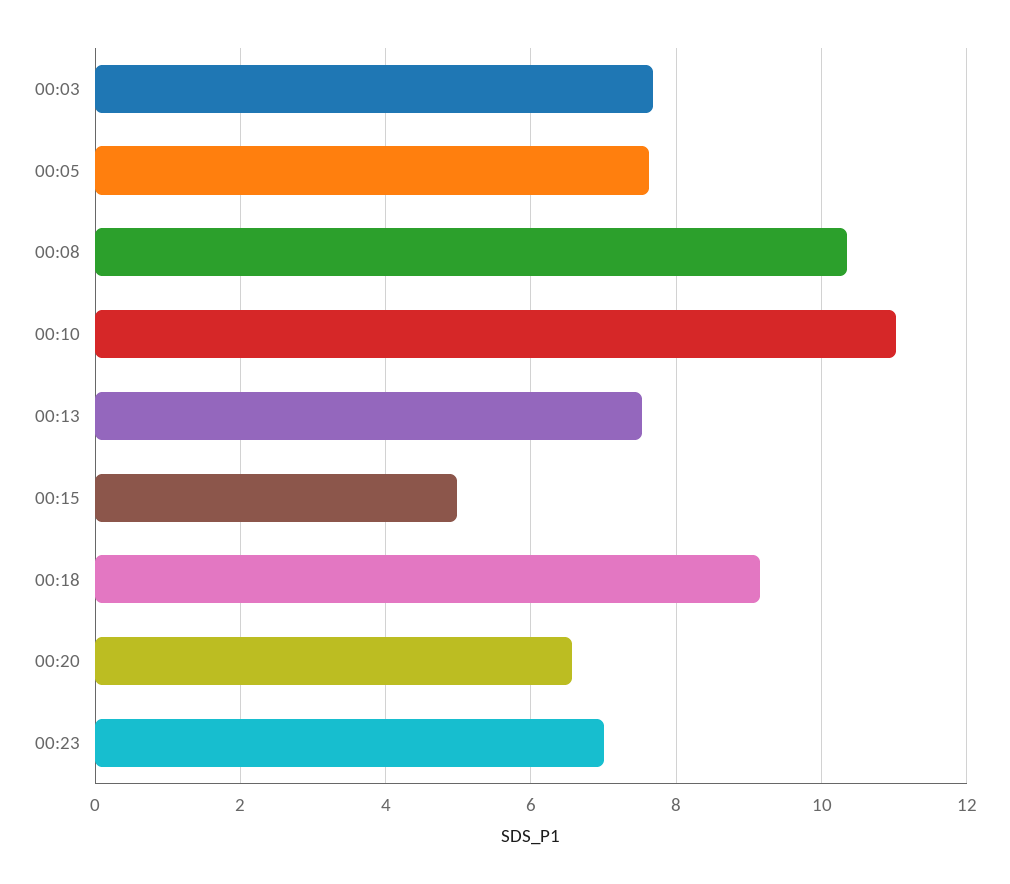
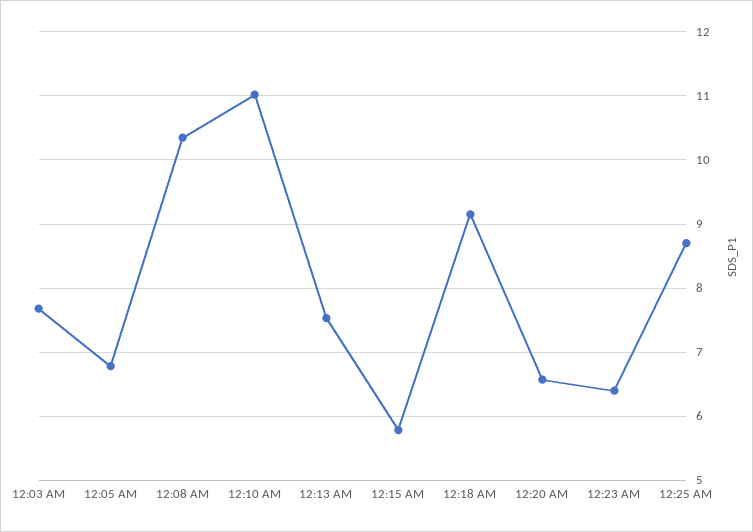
00:05: 7.6 -> 6.8
00:15: 5 -> 5.8
00:23: 7 -> 6.4
12:25 AM: none -> 8.7

